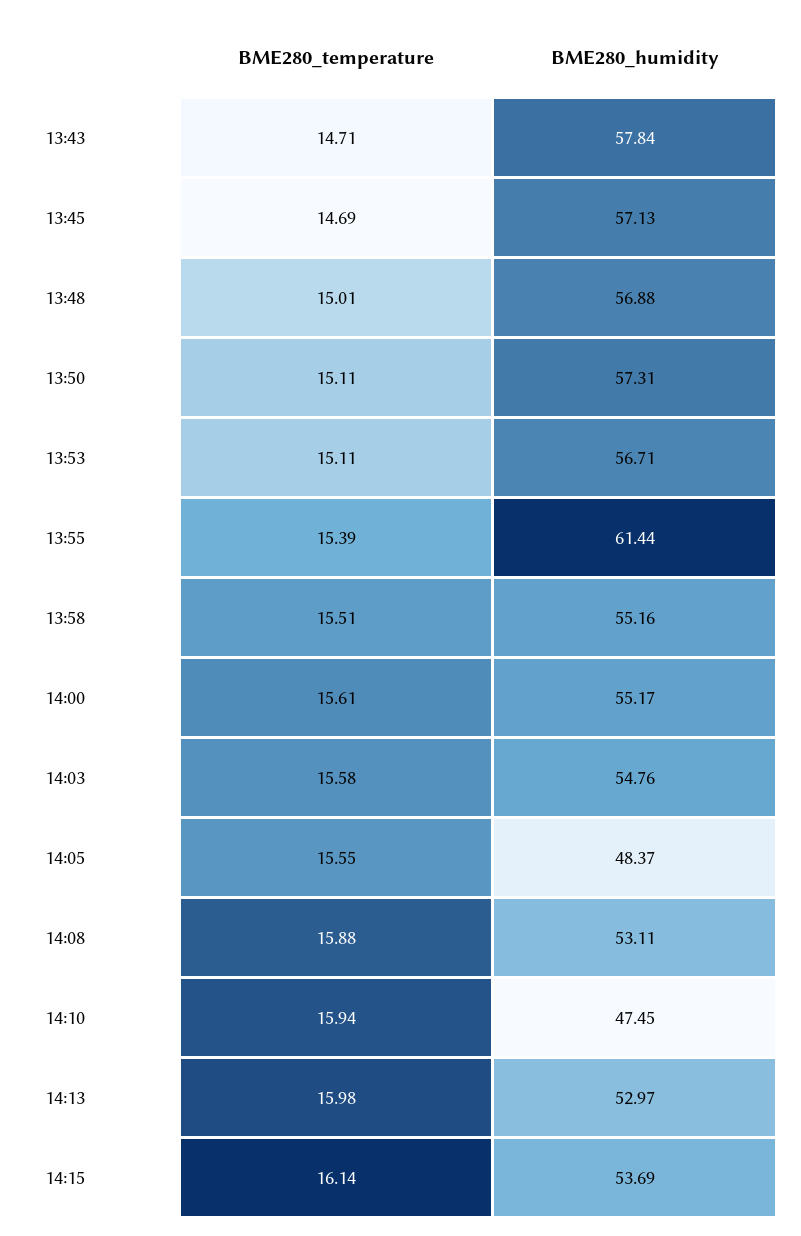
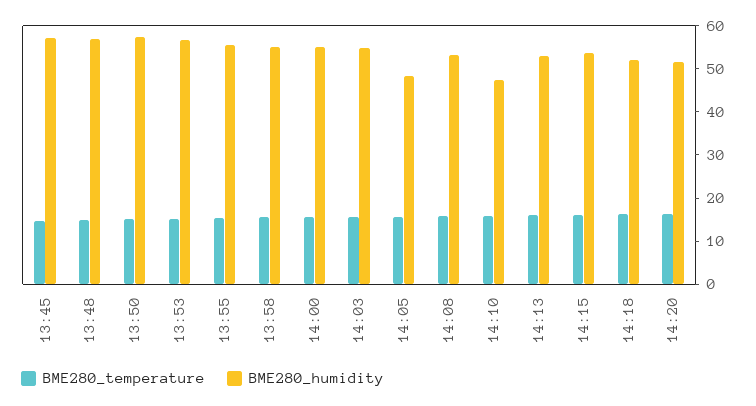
BME280_temperature, 13:43: 14.71 -> none
BME280_humidity, 13:43: 57.84 -> none
BME280_humidity, 13:55: 61.44 -> 56
BME280_temperature, 14:18: none -> 16
BME280_humidity, 14:18: none -> 52
BME280_temperature, 14:20: none -> 16
BME280_humidity, 14:20: none -> 52

